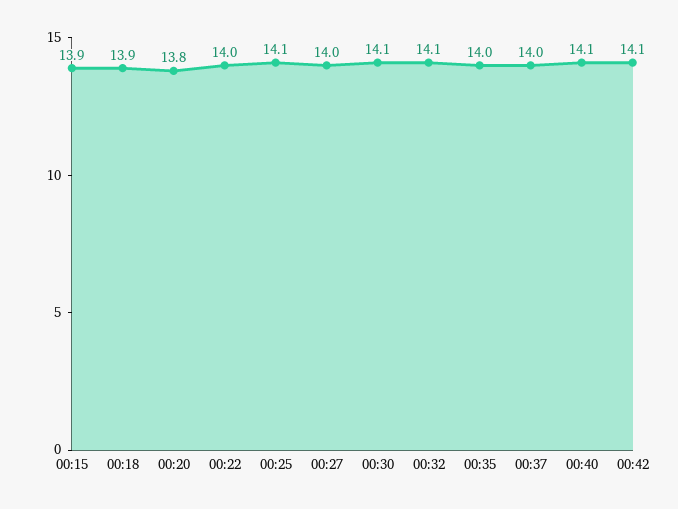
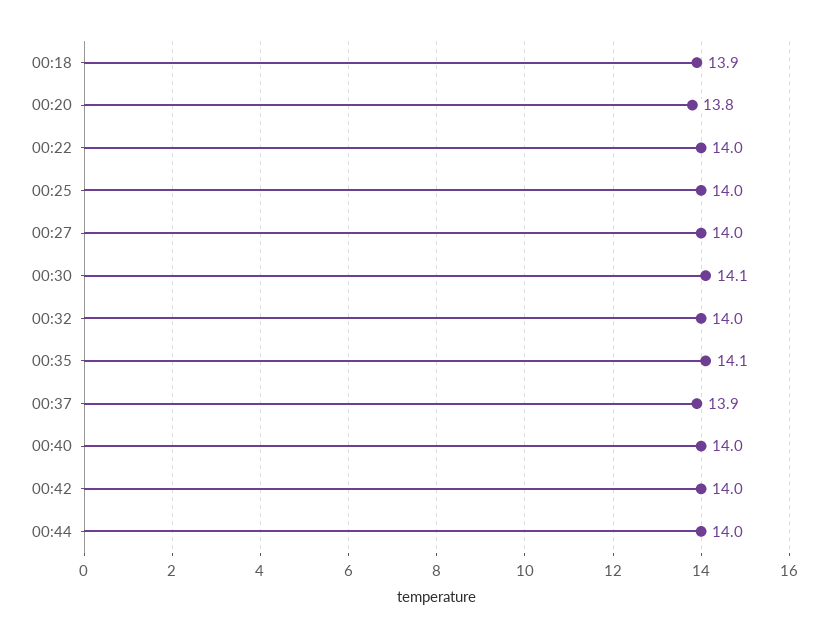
00:15: 13.9 -> none
00:25: 14.1 -> 14
00:32: 14.1 -> 14
00:35: 14 -> 14.1
00:37: 14 -> 13.9
00:40: 14.1 -> 14
00:42: 14.1 -> 14
00:44: none -> 14

